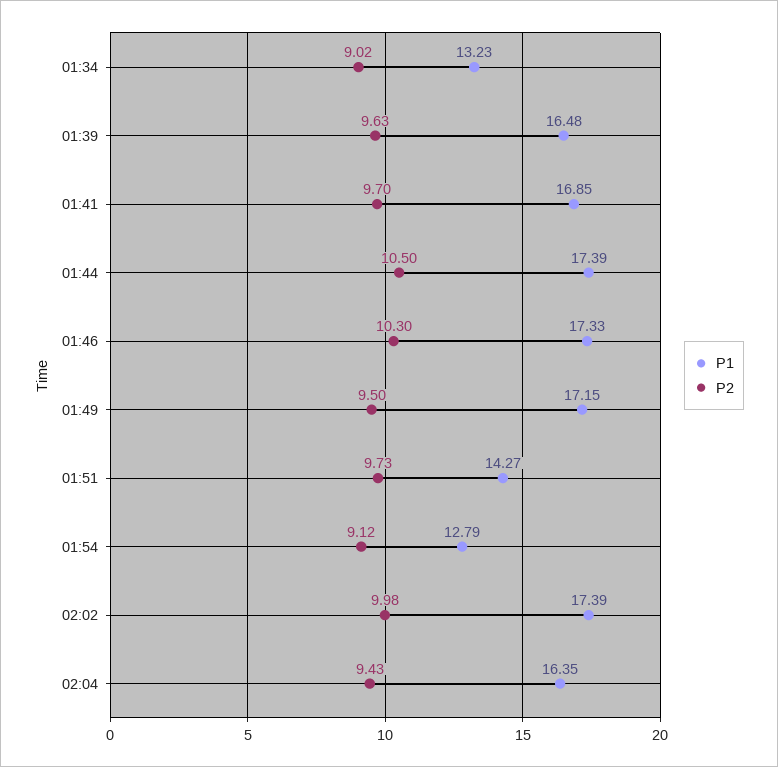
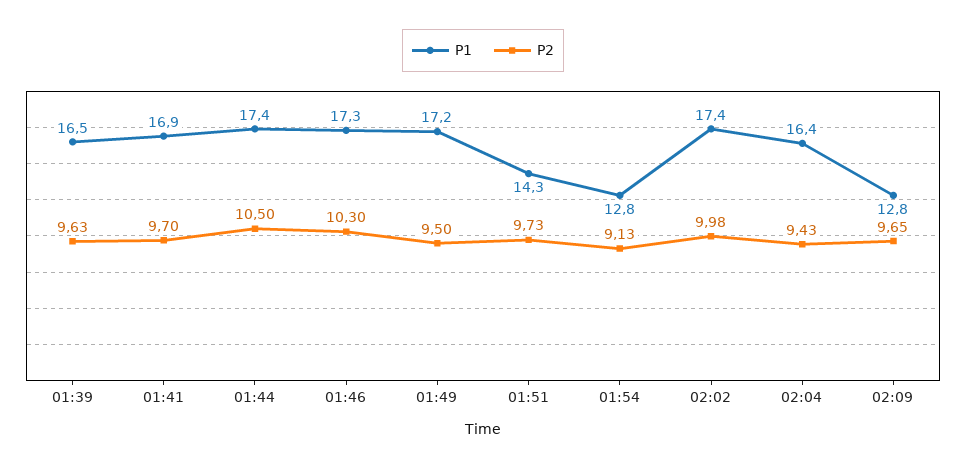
P1, 01:34: 13.23 -> none
P2, 01:34: 9.02 -> none
P2, 01:54: 9.12 -> 9.13
P1, 02:09: none -> 12.8
P2, 02:09: none -> 9.65

